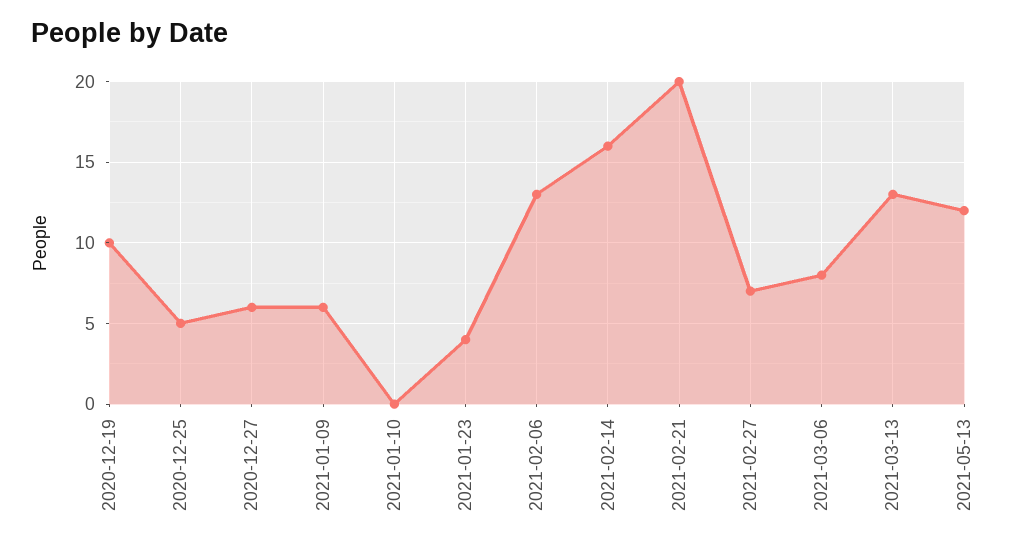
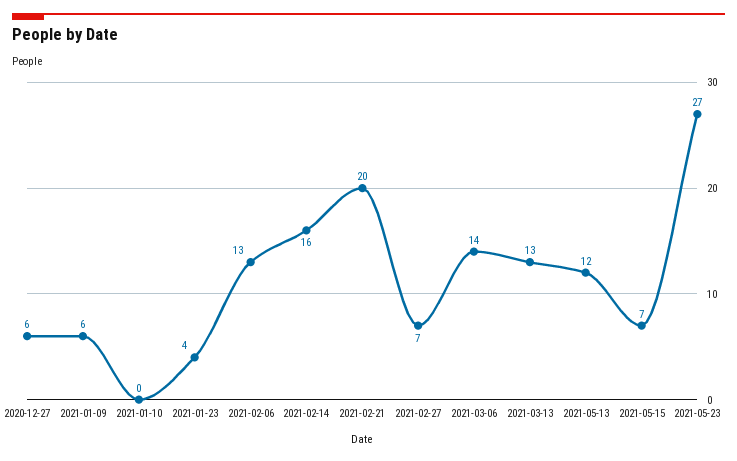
2020-12-19: 10 -> none
2020-12-25: 5 -> none
2021-03-06: 8 -> 14
2021-05-15: none -> 7
2021-05-23: none -> 27

